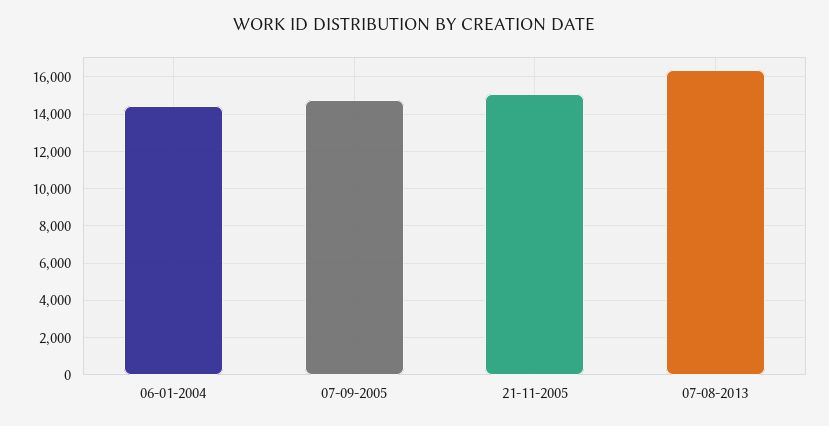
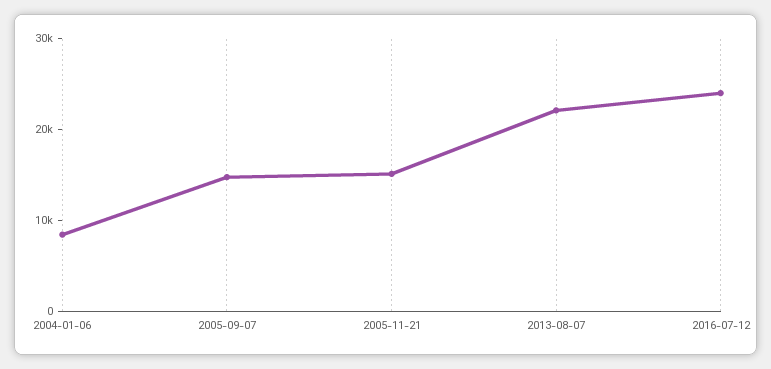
06-01-2004: 14500 -> 8000
07-08-2013: 16500 -> 22000
2016-07-12: none -> 24000

